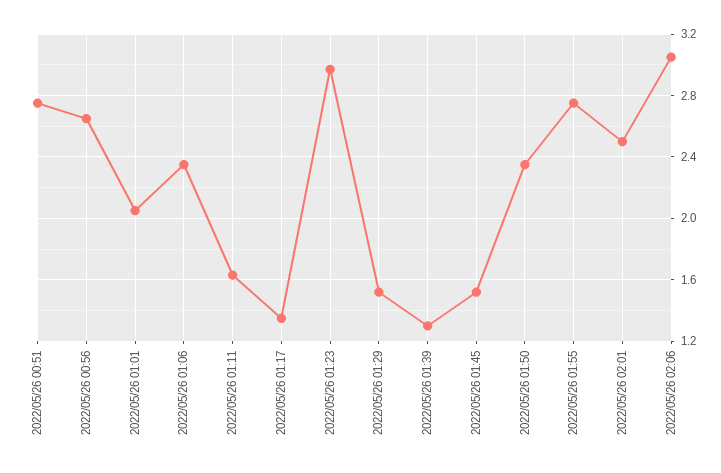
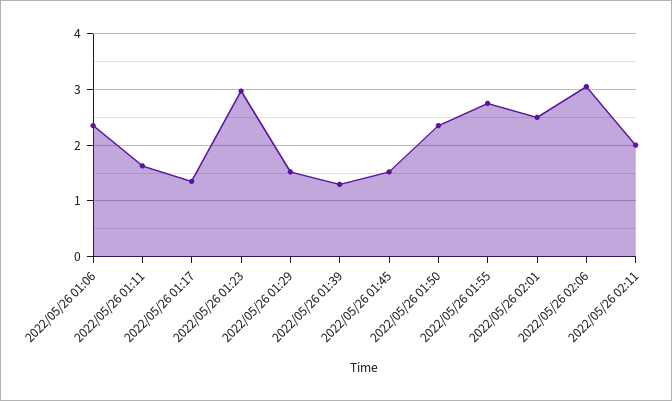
2022/05/26 00:51: 2.75 -> none
2022/05/26 00:56: 2.65 -> none
2022/05/26 01:01: 2.05 -> none
2022/05/26 02:11: none -> 2

